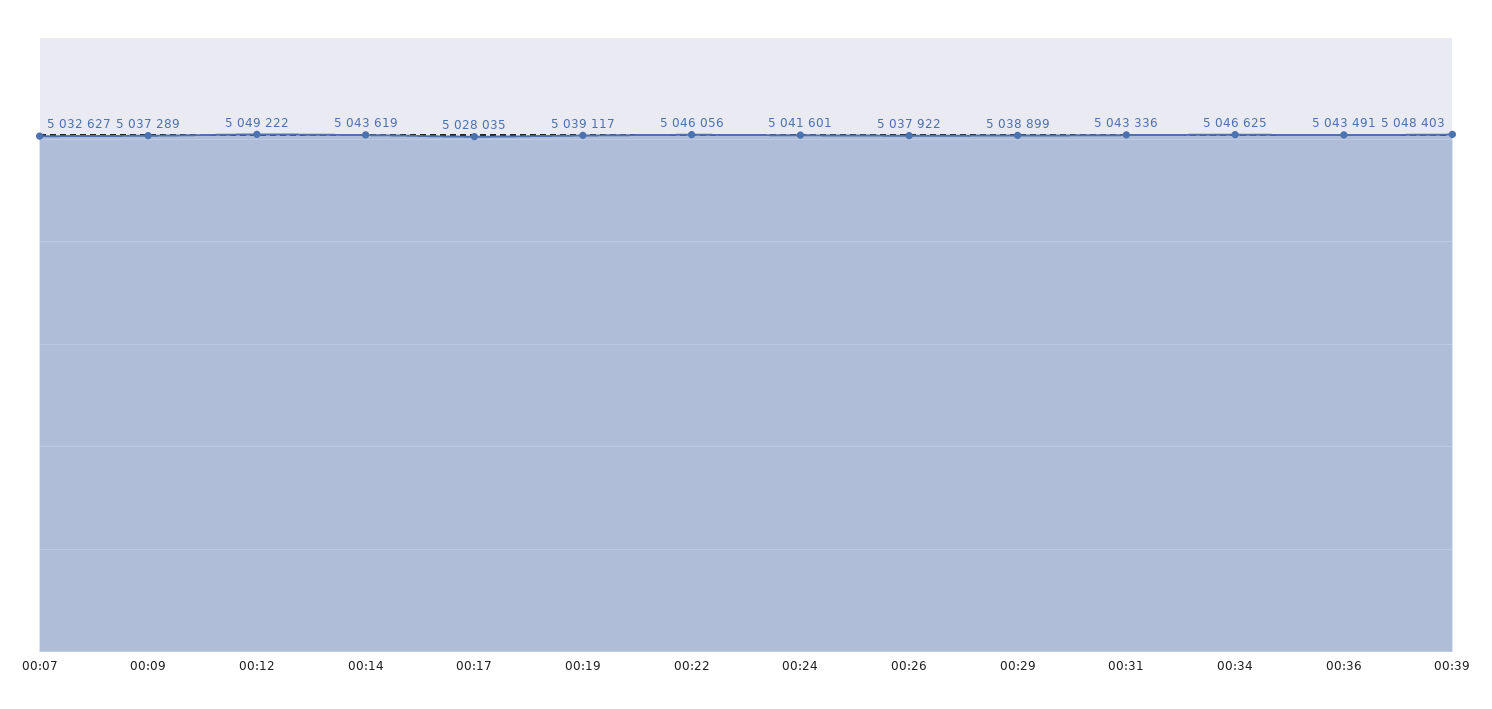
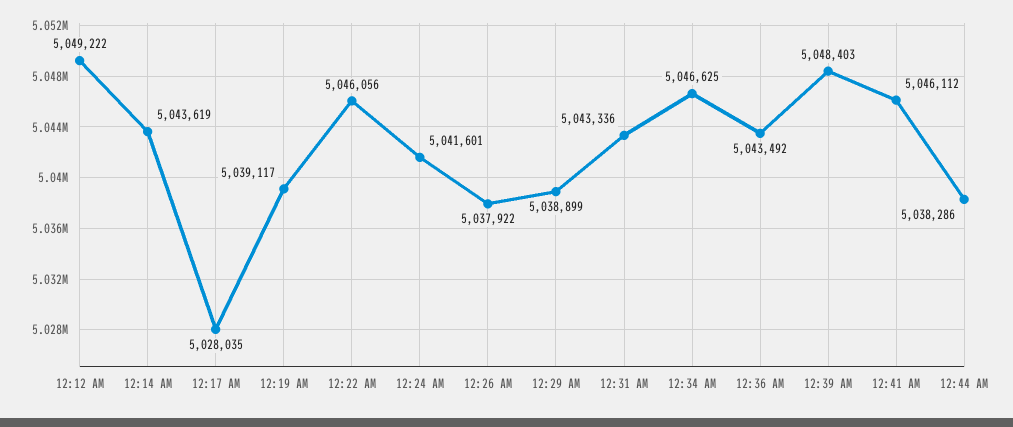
00:07: 5032627 -> none
00:09: 5037289 -> none
00:36: 5043491 -> 5043492
12:41 AM: none -> 5046112
12:44 AM: none -> 5038286

